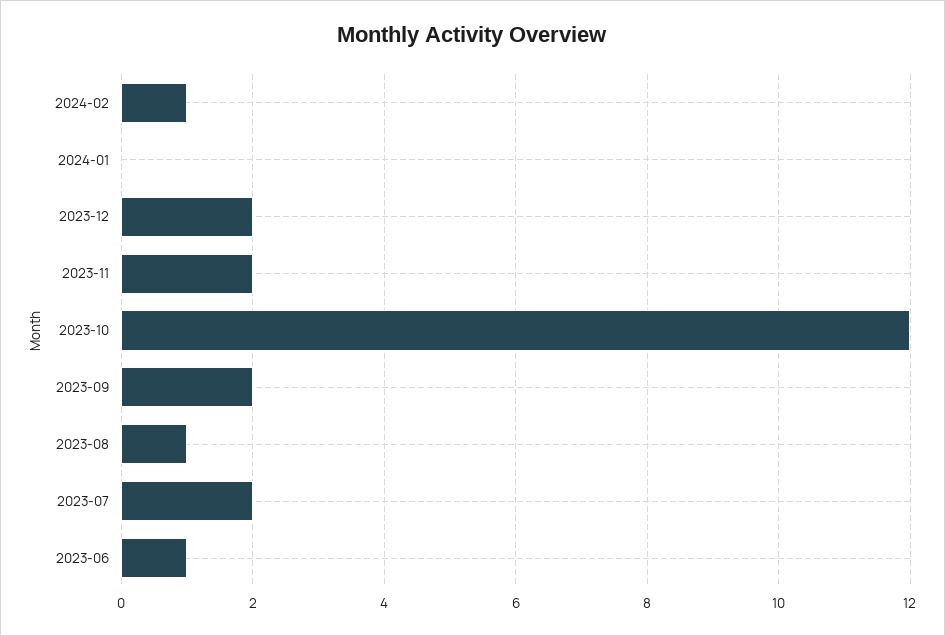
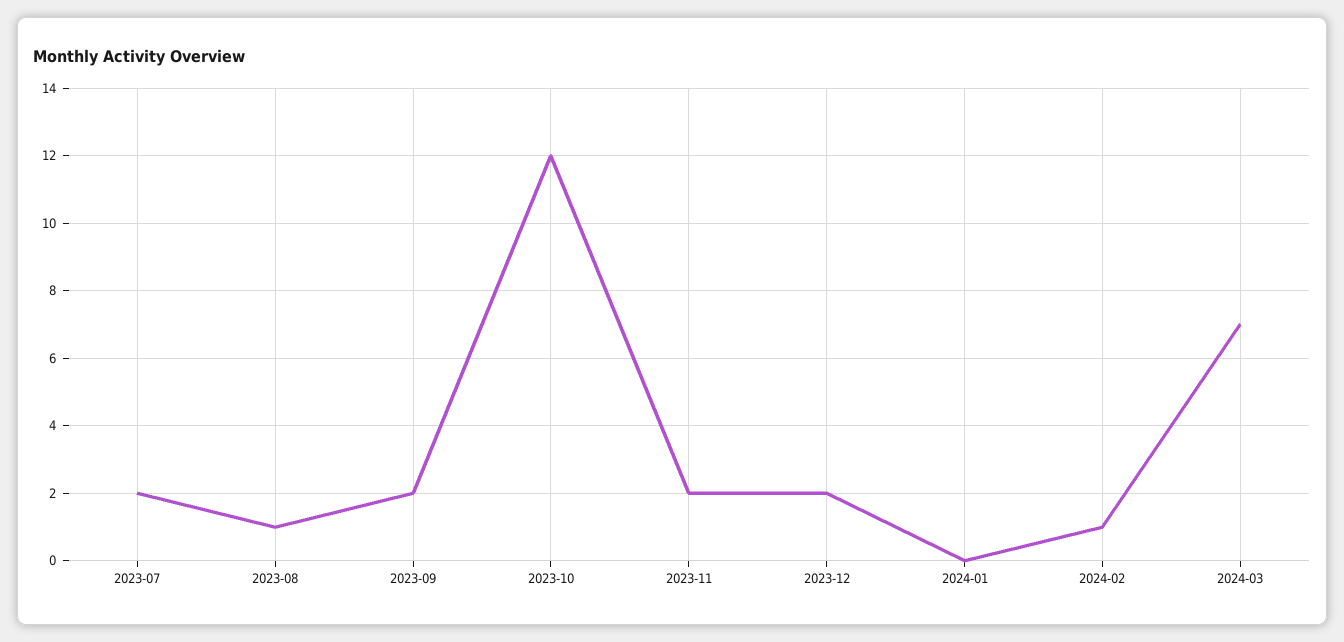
2023-06: 1 -> none
2024-03: none -> 7

